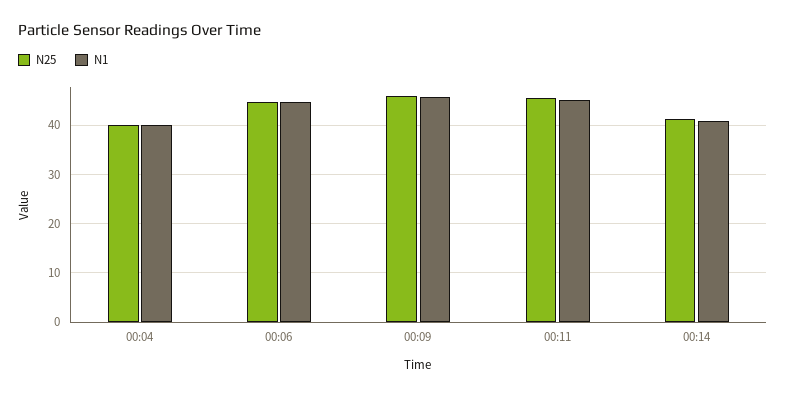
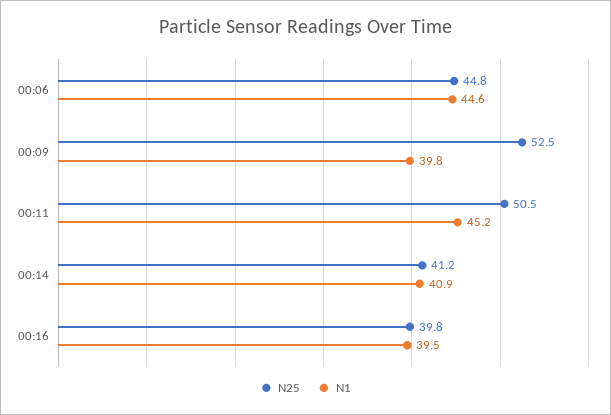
N25, 00:04: 40 -> none
N1, 00:04: 40 -> none
N25, 00:09: 46 -> 52.5
N1, 00:09: 46 -> 39.8
N25, 00:11: 46 -> 50.5
N25, 00:16: none -> 39.8
N1, 00:16: none -> 39.5

